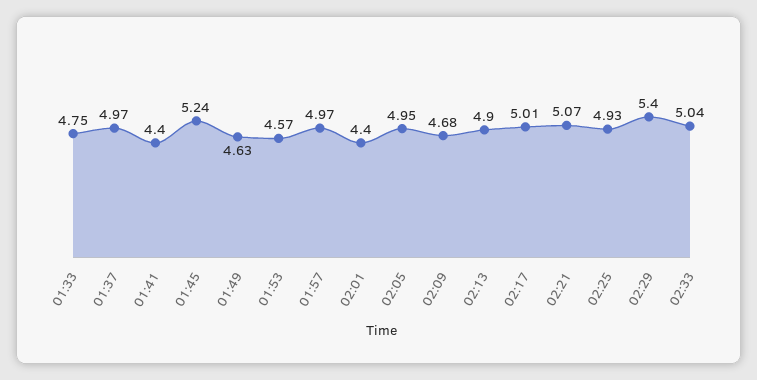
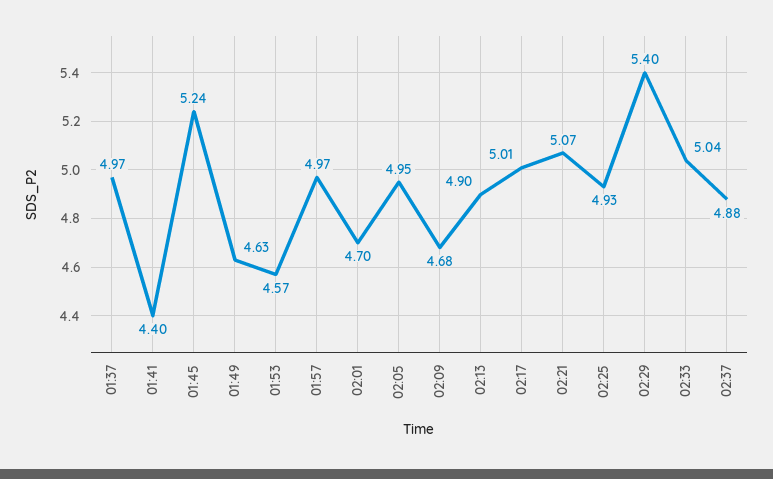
01:33: 4.75 -> none
02:01: 4.4 -> 4.7
02:37: none -> 4.88

